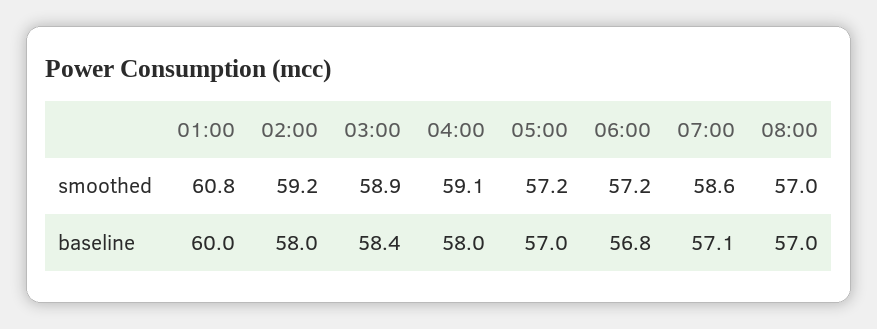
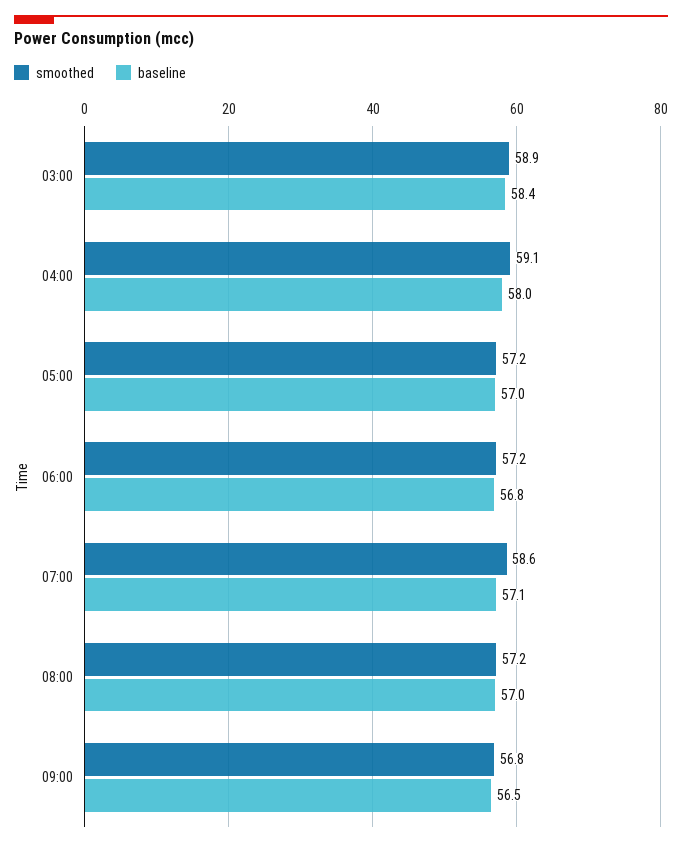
smoothed, 01:00: 60.8 -> none
smoothed, 02:00: 59.2 -> none
smoothed, 08:00: 57 -> 57.2
baseline, 01:00: 60 -> none
baseline, 02:00: 58 -> none
smoothed, 09:00: none -> 56.8
baseline, 09:00: none -> 56.5

